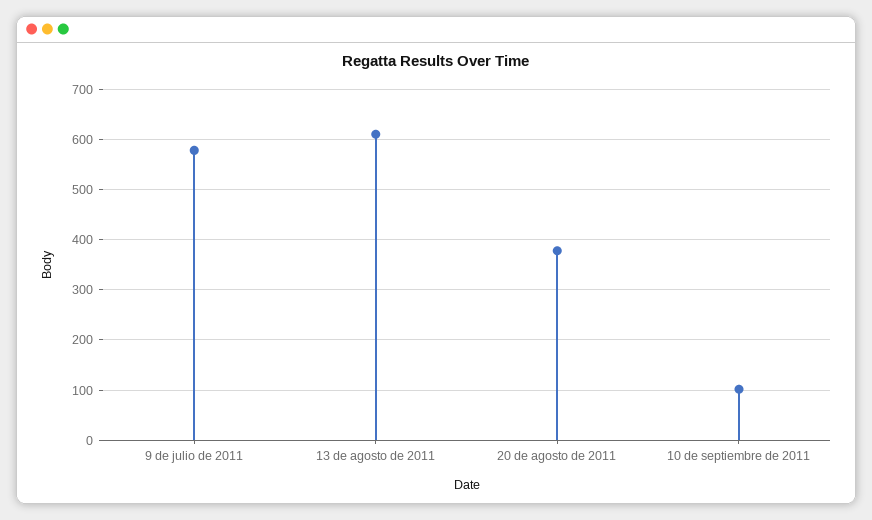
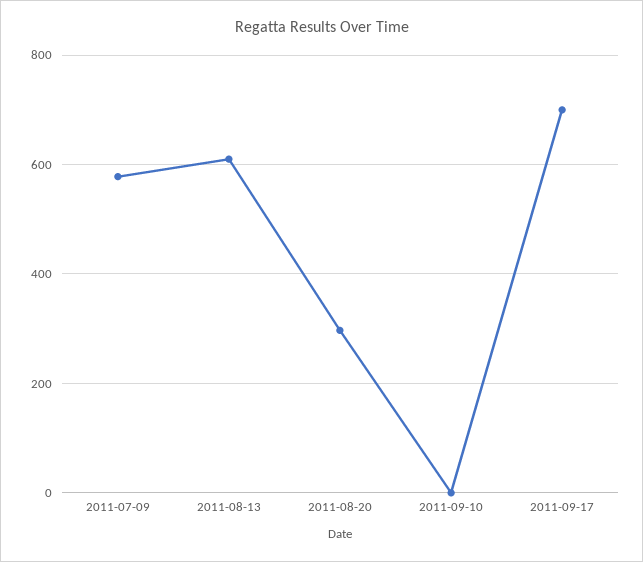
20 de agosto de 2011: 380 -> 300
10 de septiembre de 2011: 100 -> 0
2011-09-17: none -> 700

